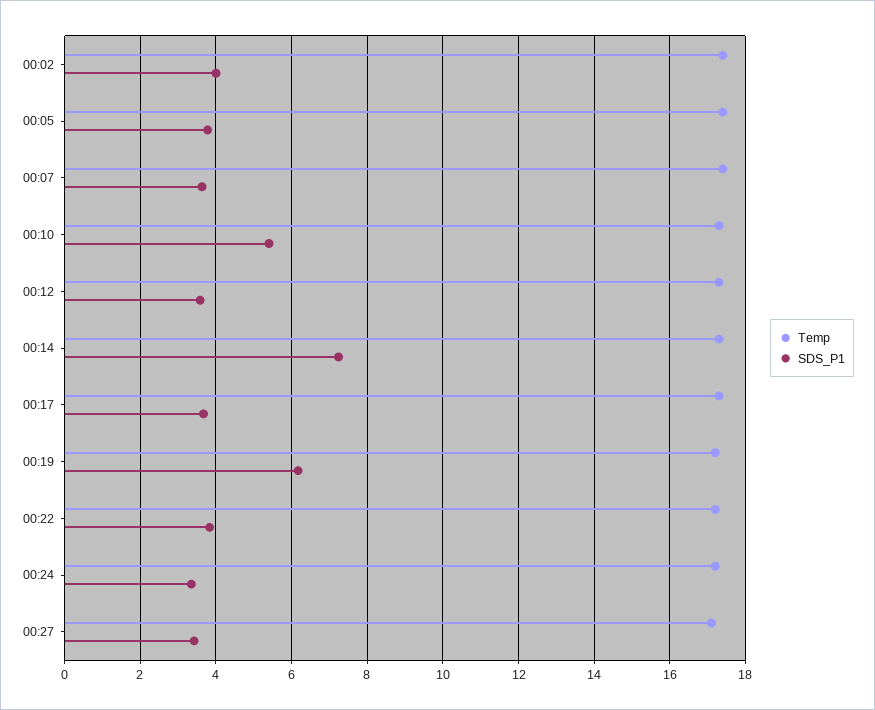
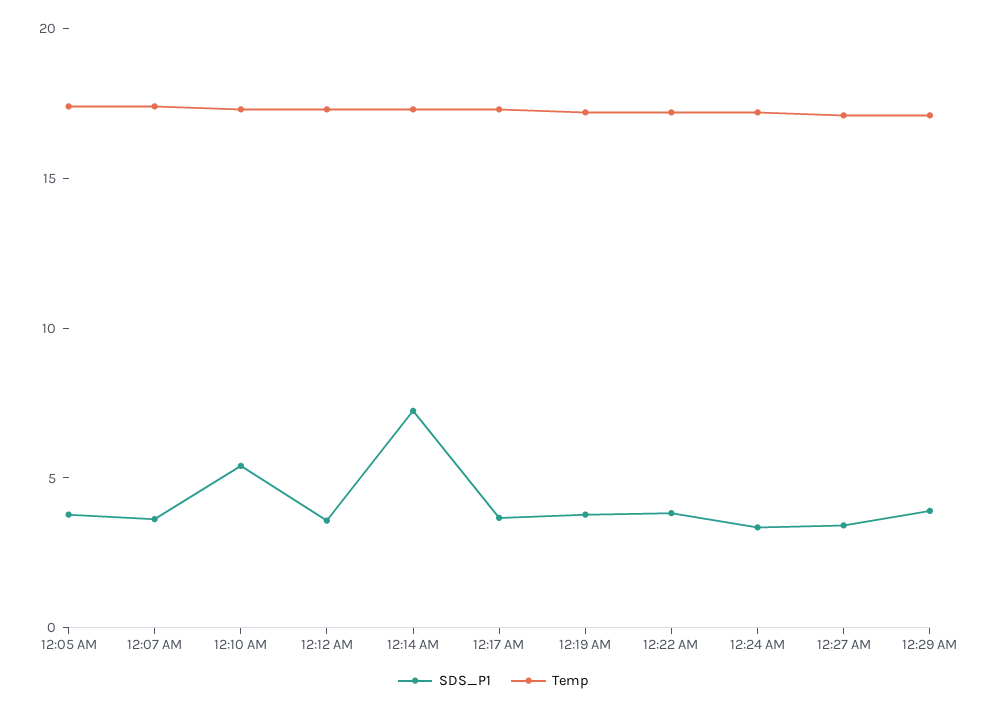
Temp, 00:02: 17.4 -> none
SDS_P1, 00:02: 4 -> none
SDS_P1, 00:19: 6.2 -> 4
SDS_P1, 12:29 AM: none -> 4
Temp, 12:29 AM: none -> 17

